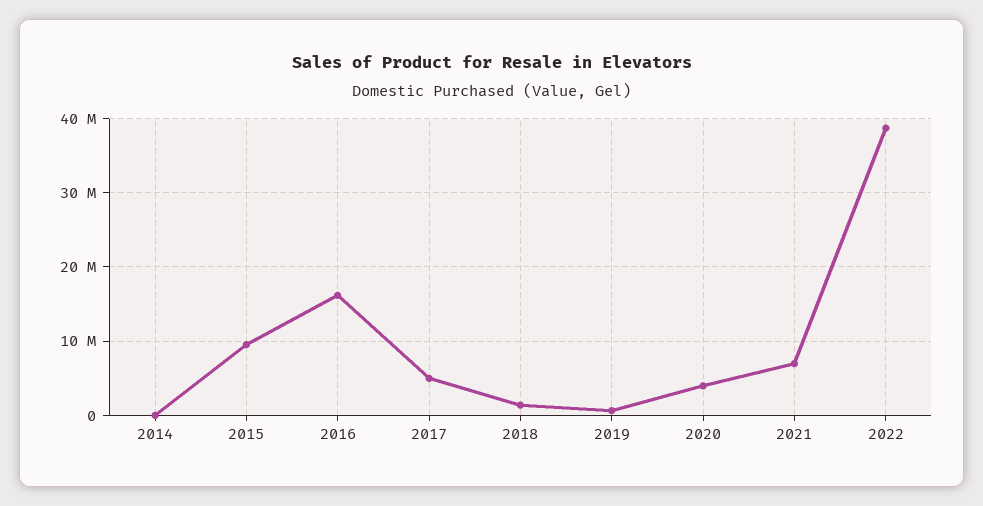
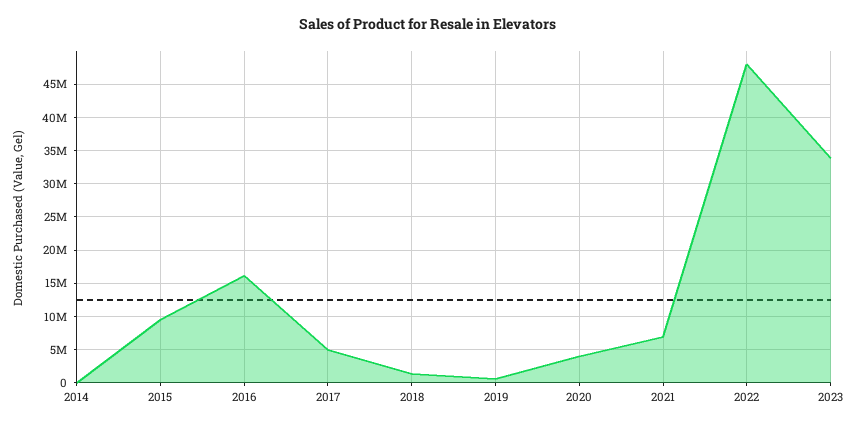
2022: 39000000 -> 48000000
2023: none -> 34000000

